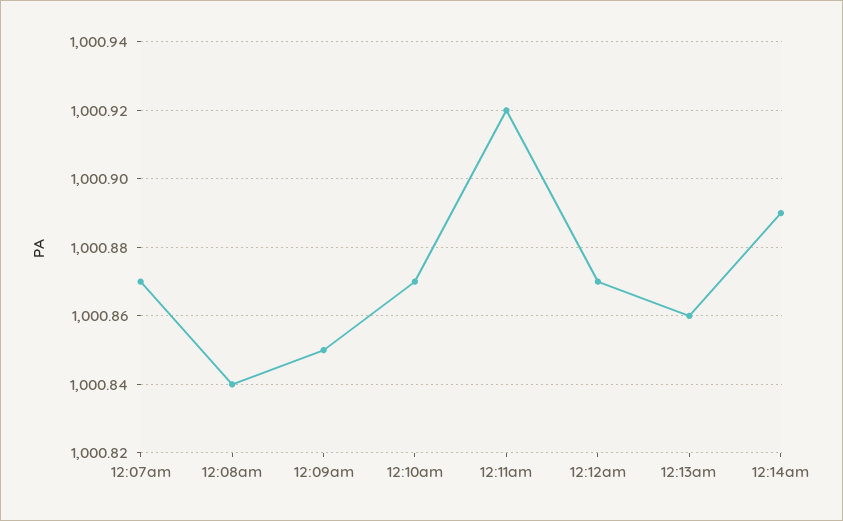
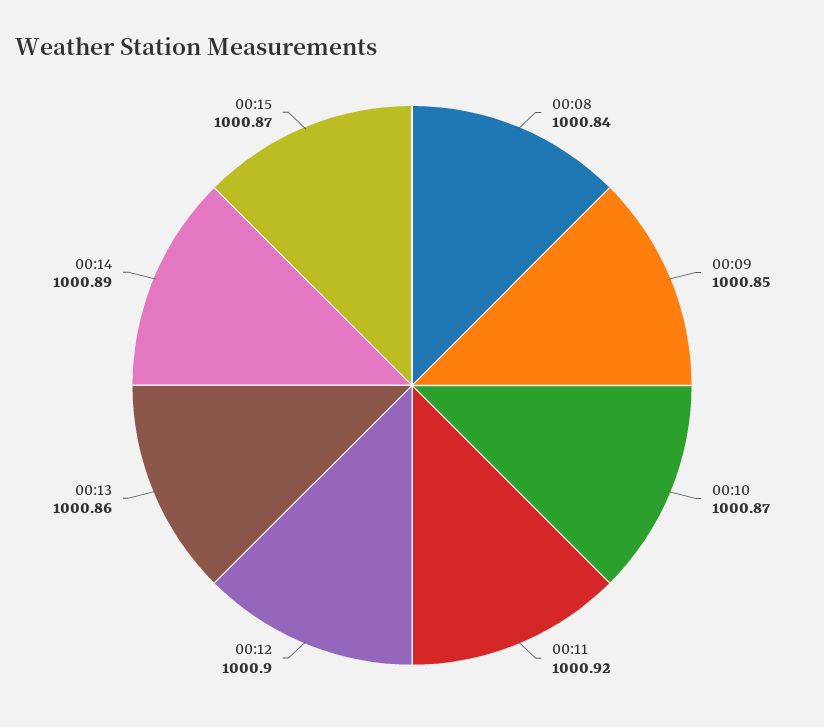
12:07am: 1000.87 -> none
12:12am: 1000.87 -> 1000.9
00:15: none -> 1000.87

